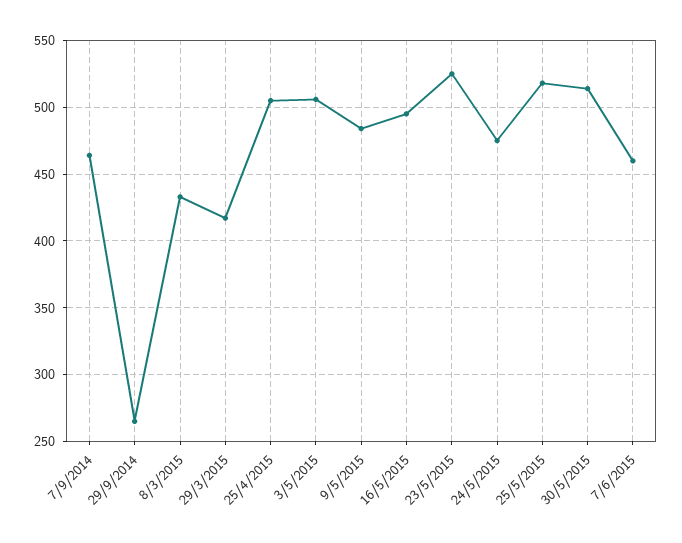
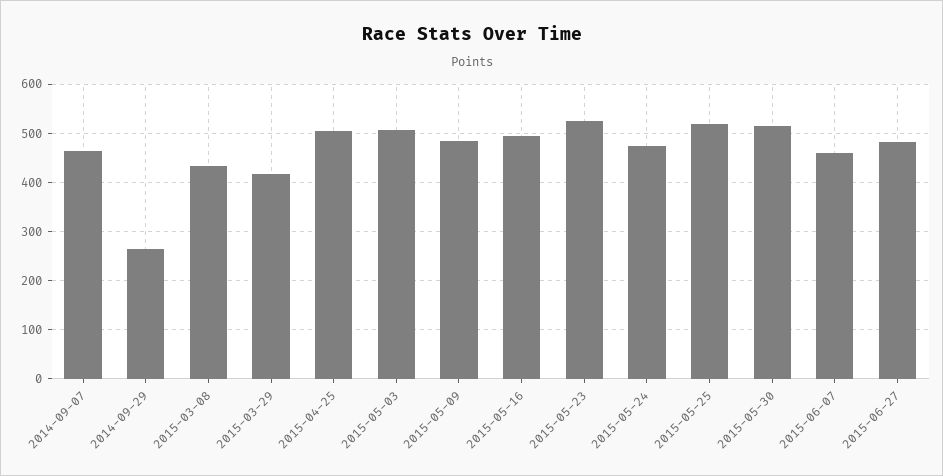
2015-06-27: none -> 480

